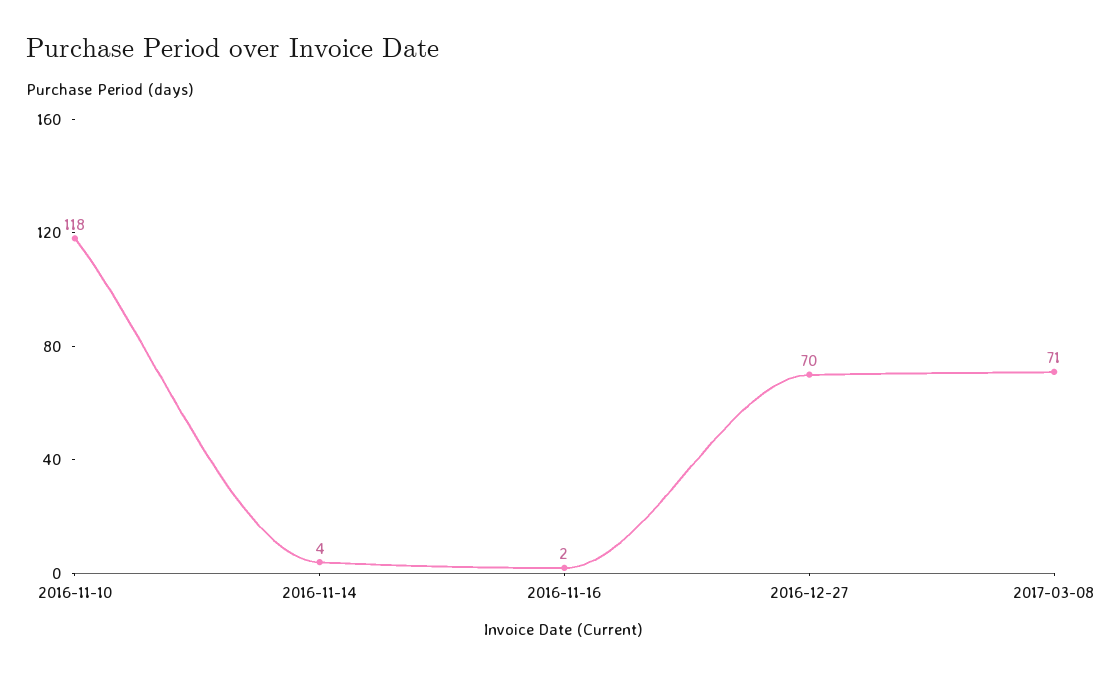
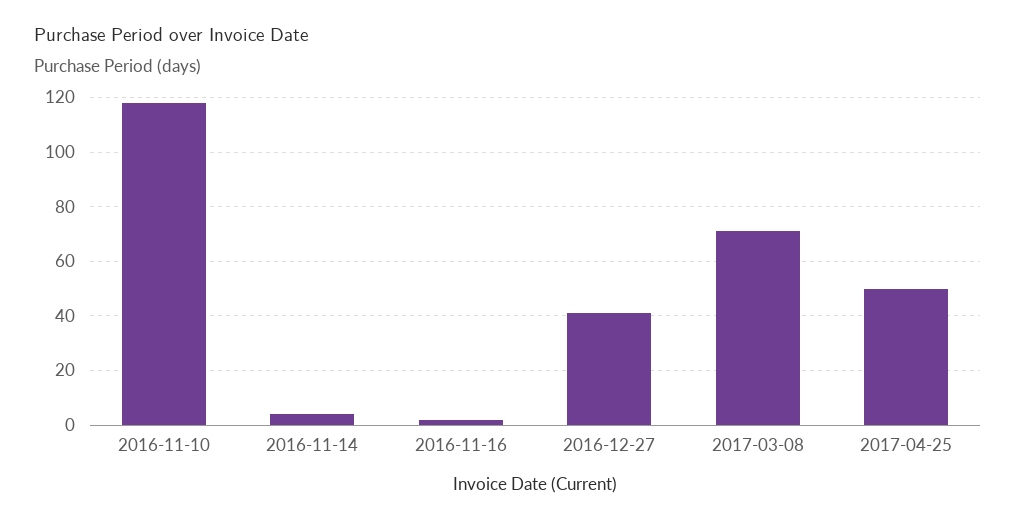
2016-12-27: 70 -> 40
2017-04-25: none -> 50

